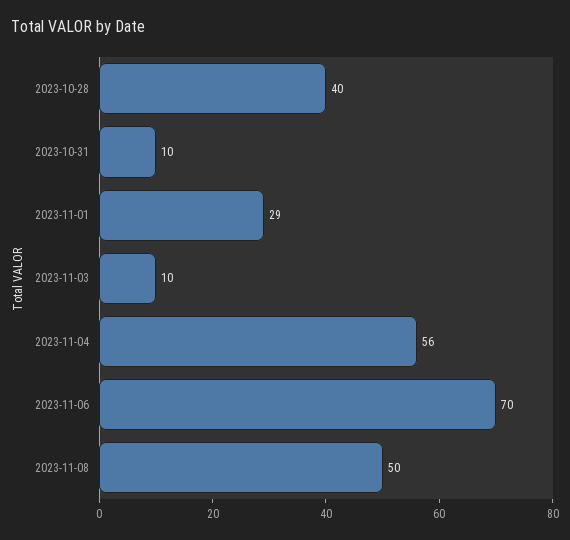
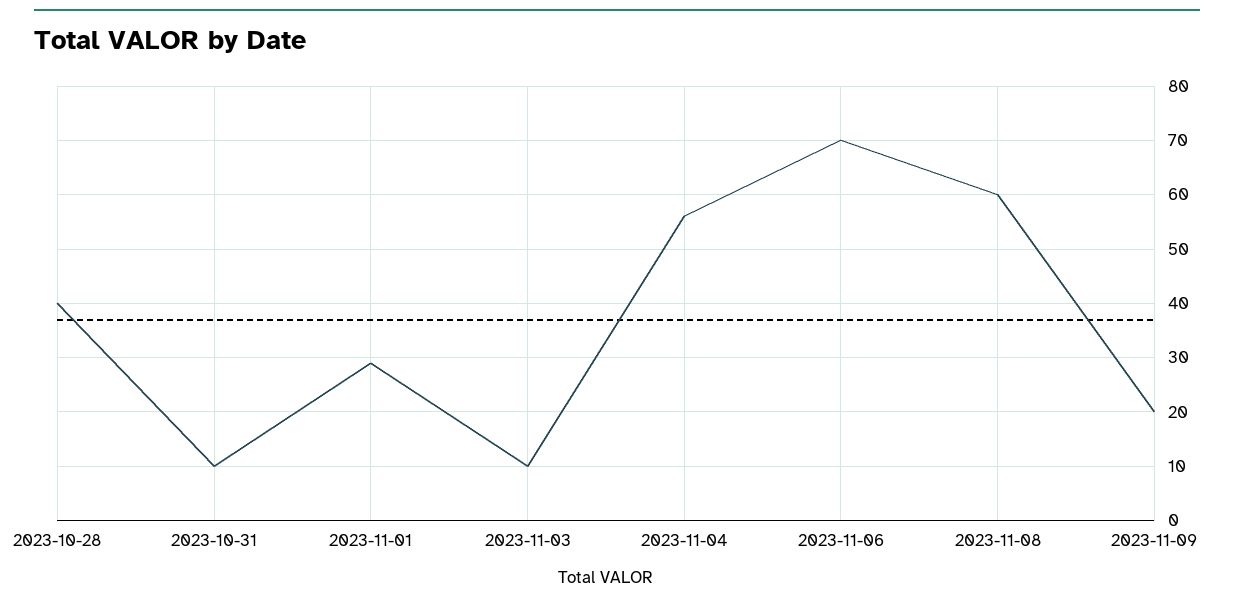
2023-11-08: 50 -> 60
2023-11-09: none -> 20

